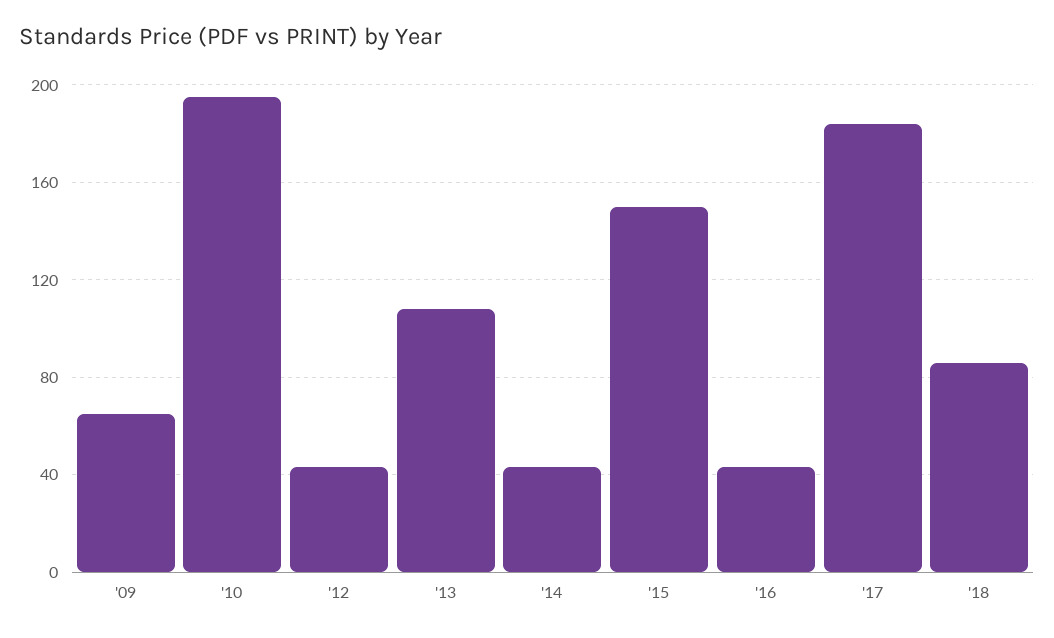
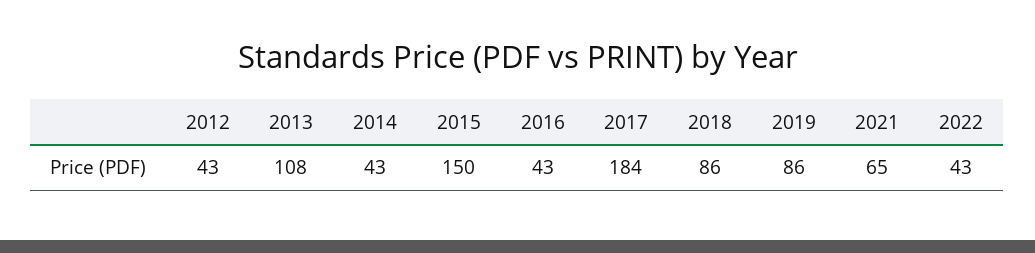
'09: 65 -> none
'10: 195 -> none
2019: none -> 86
2021: none -> 65
2022: none -> 43

